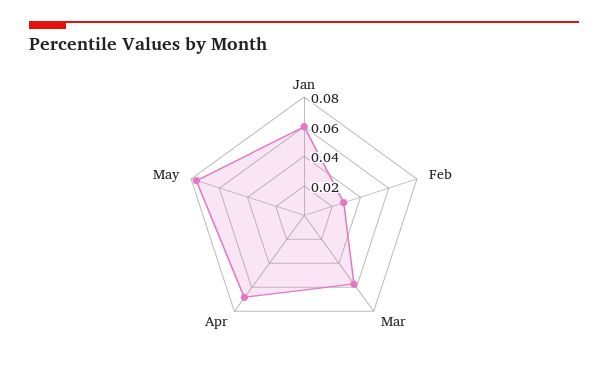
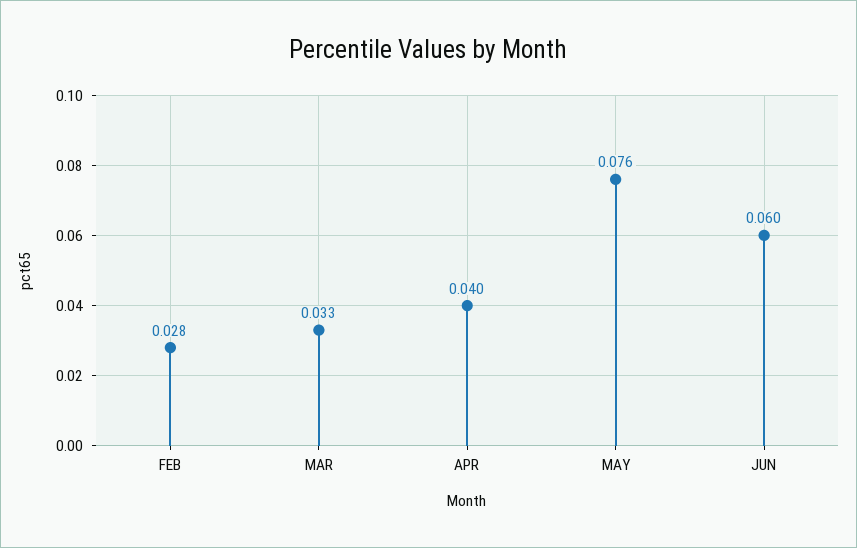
Jan: 0.06 -> none
Mar: 0.06 -> 0.033
Apr: 0.07 -> 0.04
JUN: none -> 0.06

